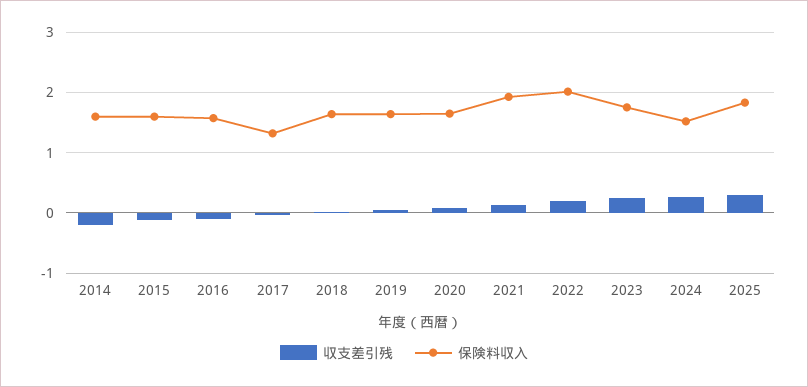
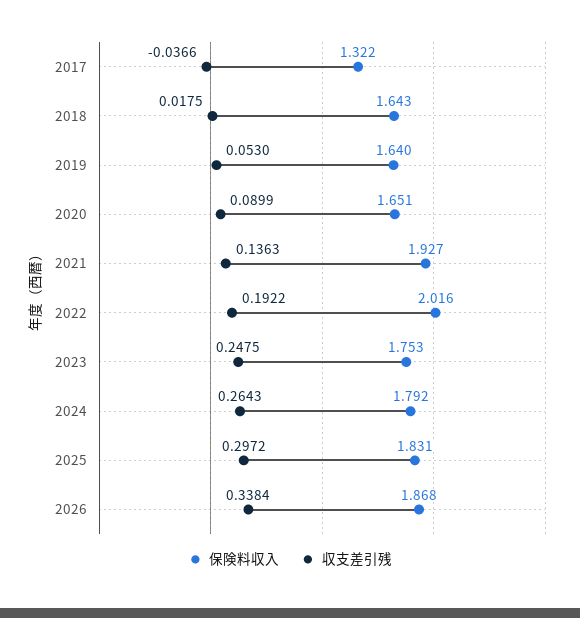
収支差引残, 2014: -0.2 -> none
保険料収入, 2014: 1.6 -> none
収支差引残, 2015: -0.1 -> none
保険料収入, 2015: 1.6 -> none
収支差引残, 2016: -0.1 -> none
保険料収入, 2016: 1.6 -> none
保険料収入, 2024: 1.5 -> 1.792
保険料収入, 2026: none -> 1.868
収支差引残, 2026: none -> 0.3384

